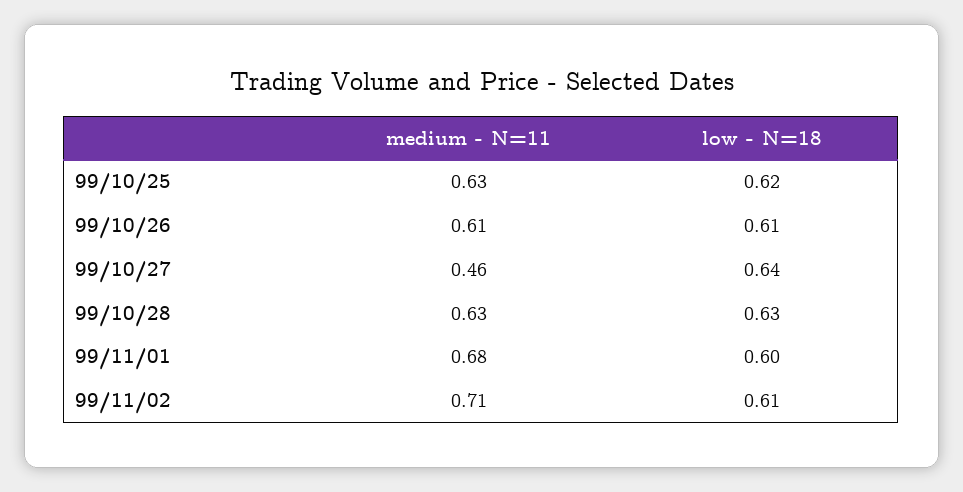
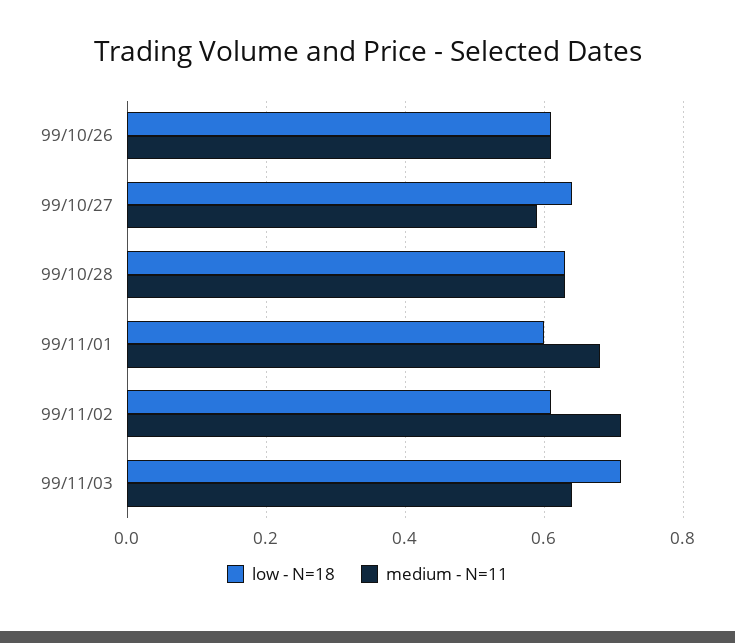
medium - N=11, 99/10/25: 0.63 -> none
low - N=18, 99/10/25: 0.62 -> none
medium - N=11, 99/10/27: 0.46 -> 0.6
low - N=18, 99/11/03: none -> 0.7
medium - N=11, 99/11/03: none -> 0.65

